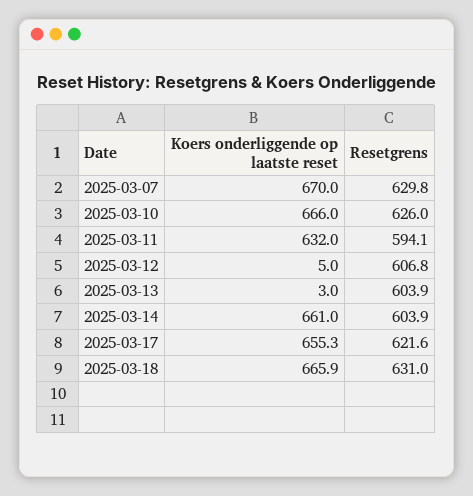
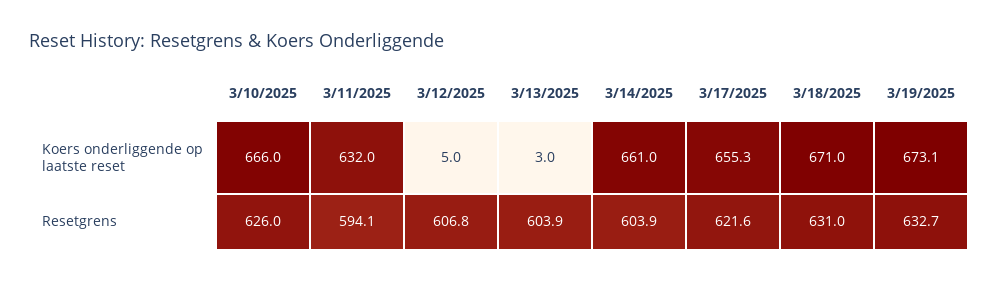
Koers onderliggende op laatste reset, 2025-03-07: 670 -> none
Resetgrens, 2025-03-07: 629.8 -> none
Koers onderliggende op laatste reset, 2025-03-18: 665.9 -> 671
Koers onderliggende op laatste reset, 3/19/2025: none -> 673.1
Resetgrens, 3/19/2025: none -> 632.7

